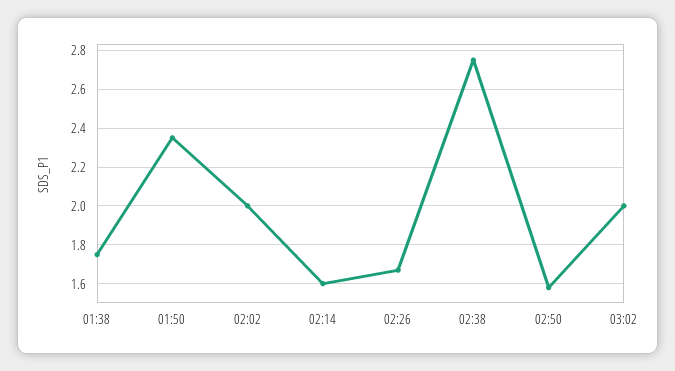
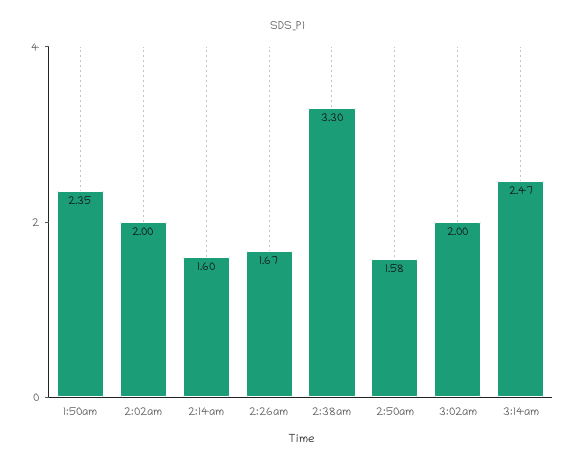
01:38: 1.75 -> none
02:38: 2.75 -> 3.3
3:14am: none -> 2.47

